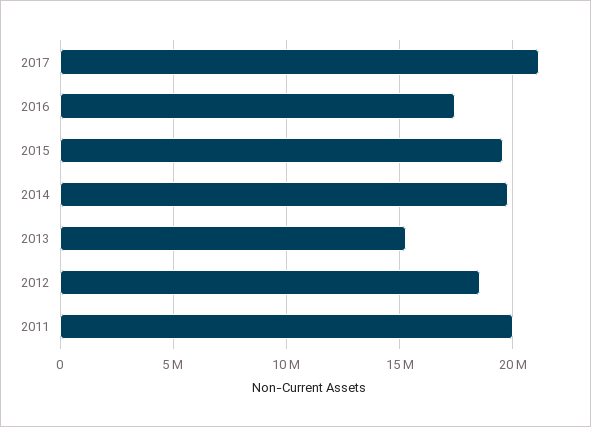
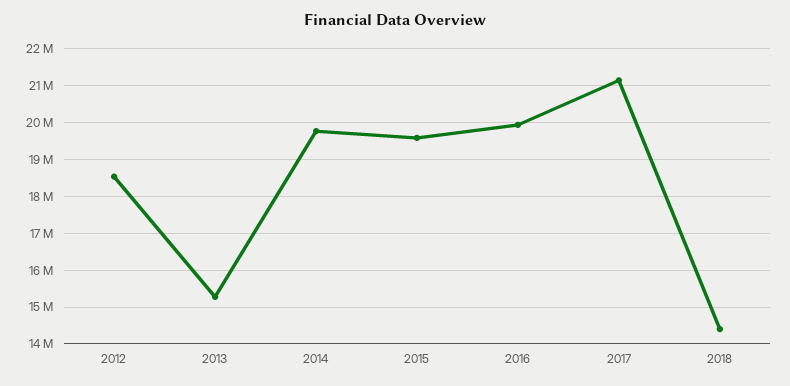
2016: 17500000 -> 20000000
2011: 20000000 -> none
2018: none -> 14400000

